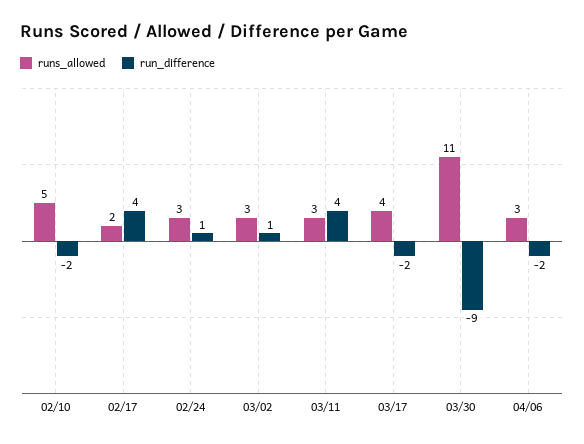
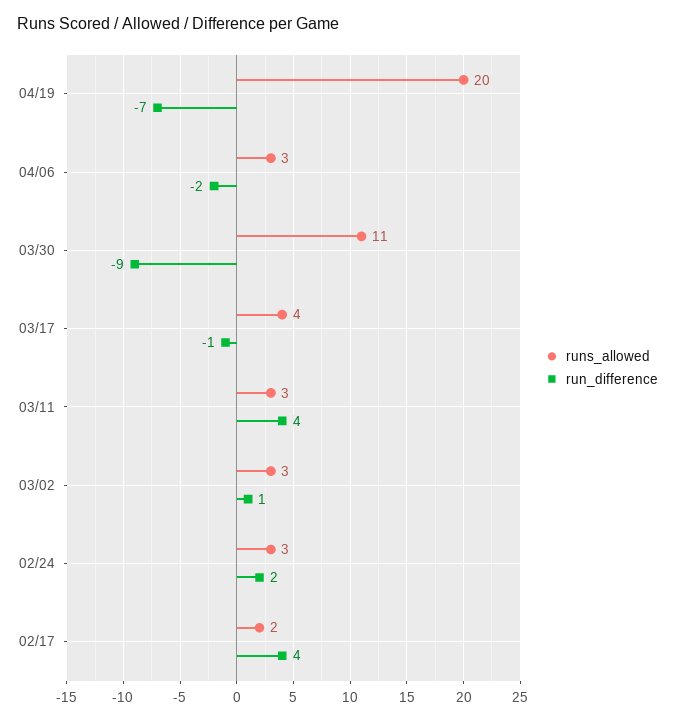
runs_allowed, 02/10: 5 -> none
run_difference, 02/10: -2 -> none
run_difference, 02/24: 1 -> 2
run_difference, 03/17: -2 -> -1
runs_allowed, 04/19: none -> 20
run_difference, 04/19: none -> -7

